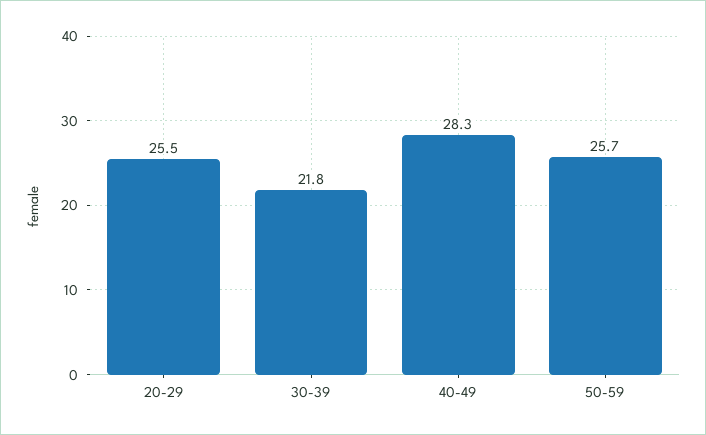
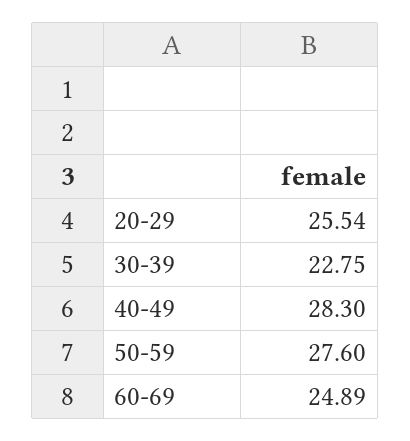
30-39: 21.8 -> 22.75
50-59: 25.7 -> 27.6
60-69: none -> 24.89

